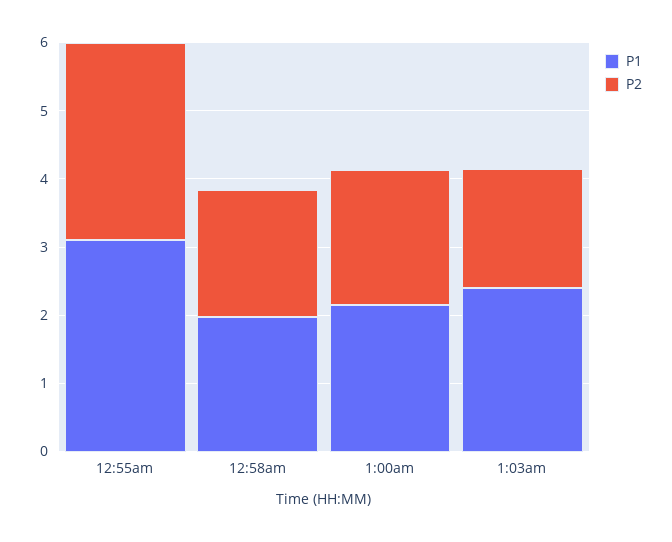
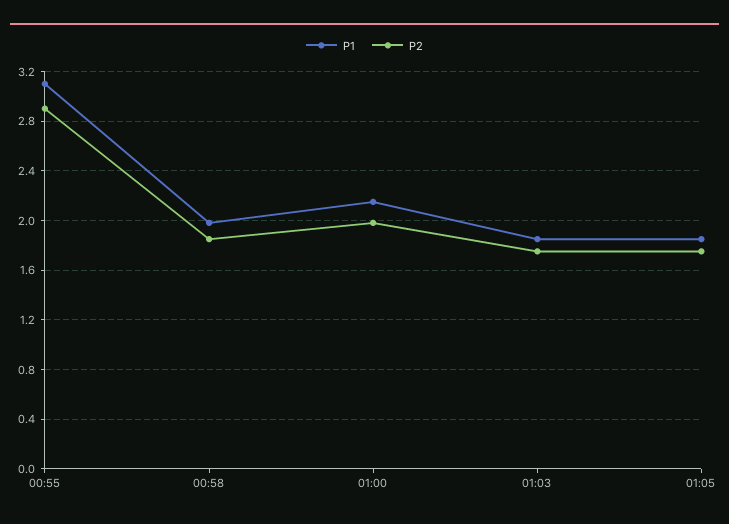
P1, 1:03am: 2.4 -> 1.85
P1, 01:05: none -> 1.85
P2, 01:05: none -> 1.75

